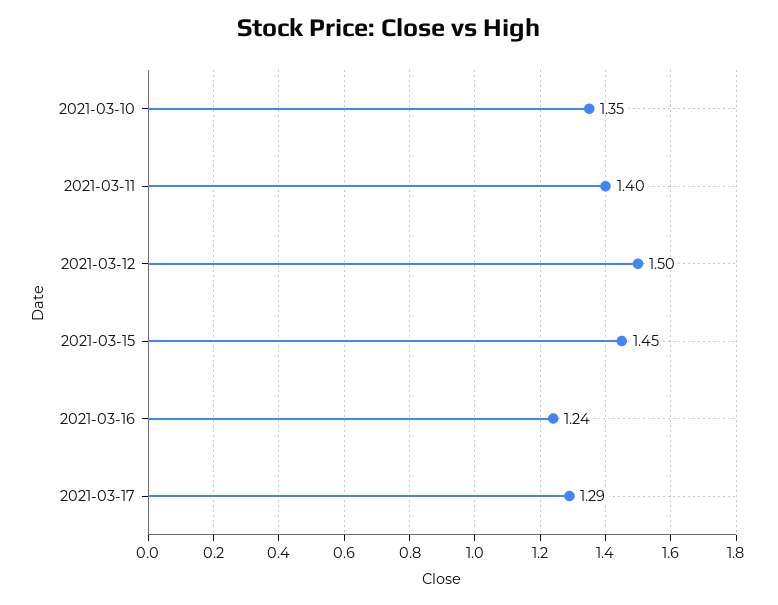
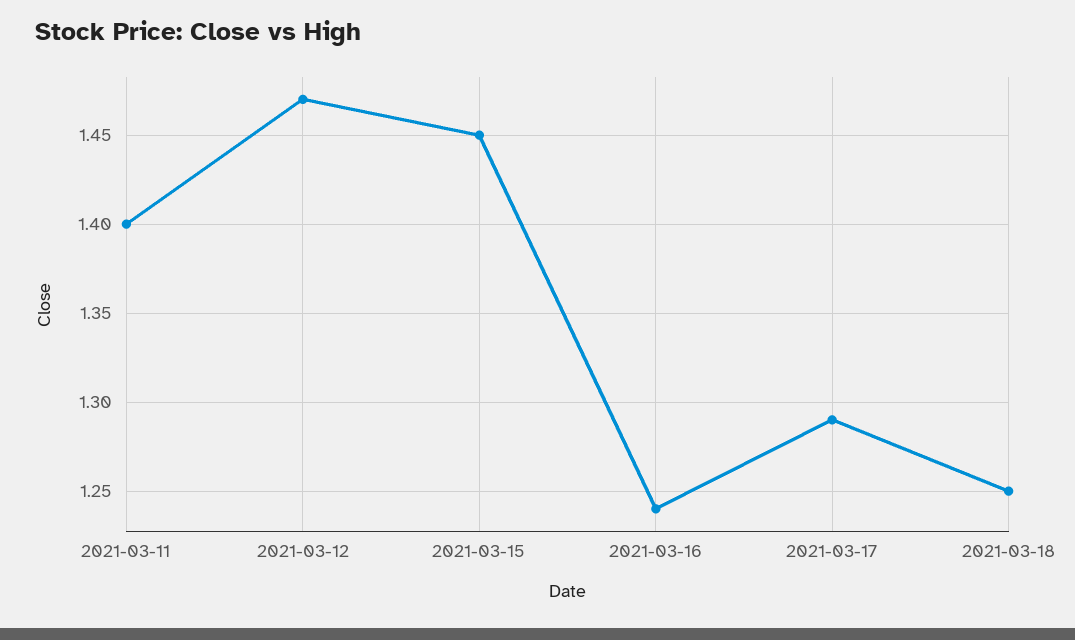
2021-03-10: 1.35 -> none
2021-03-12: 1.5 -> 1.47
2021-03-18: none -> 1.25

